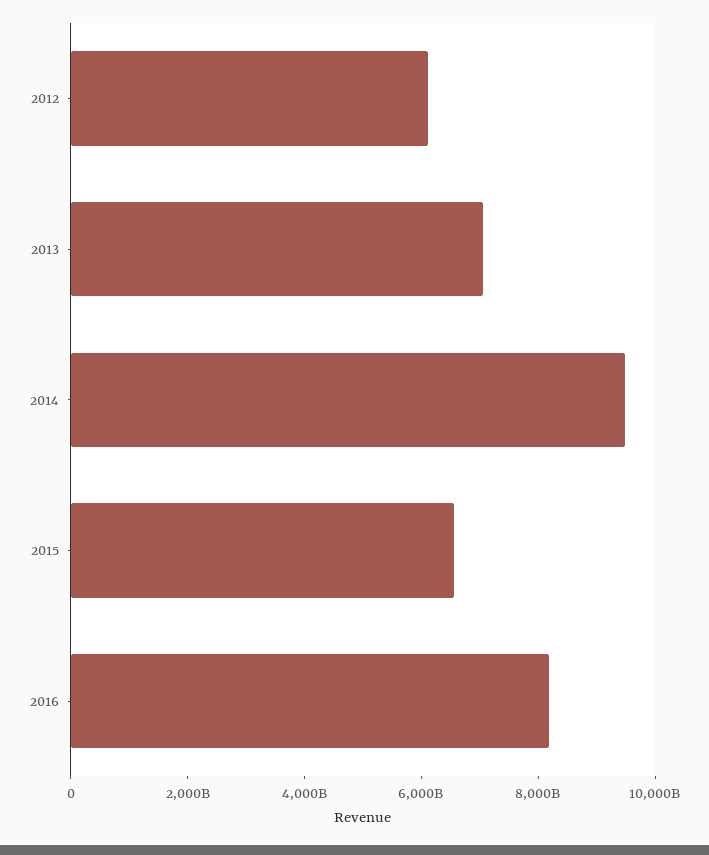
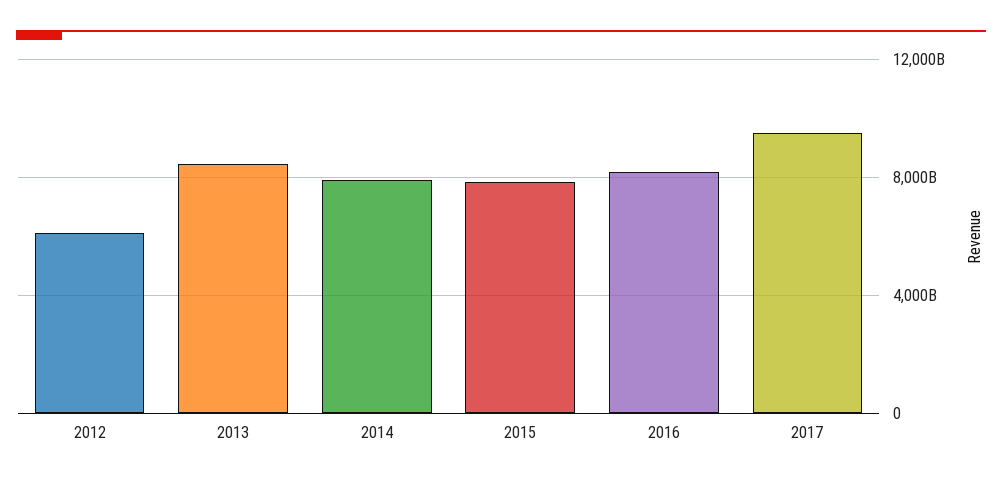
2013: 7000000000000 -> 8500000000000
2014: 9500000000000 -> 8000000000000
2015: 6500000000000 -> 8000000000000
2017: none -> 9500000000000

